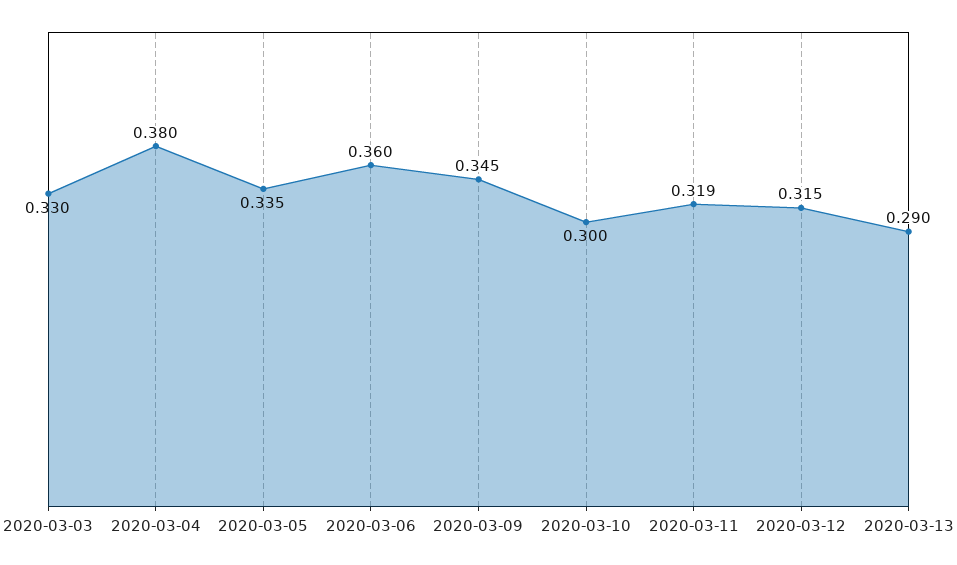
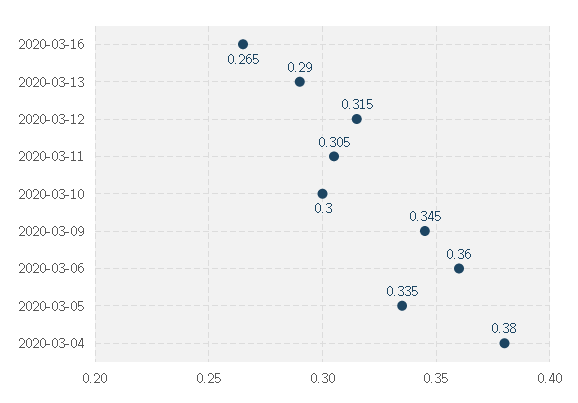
2020-03-03: 0.33 -> none
2020-03-11: 0.319 -> 0.305
2020-03-16: none -> 0.265

